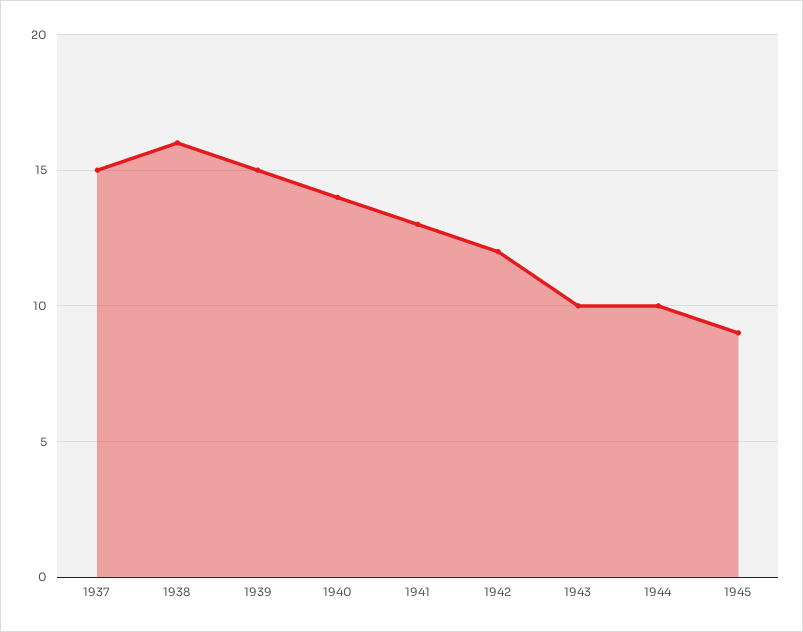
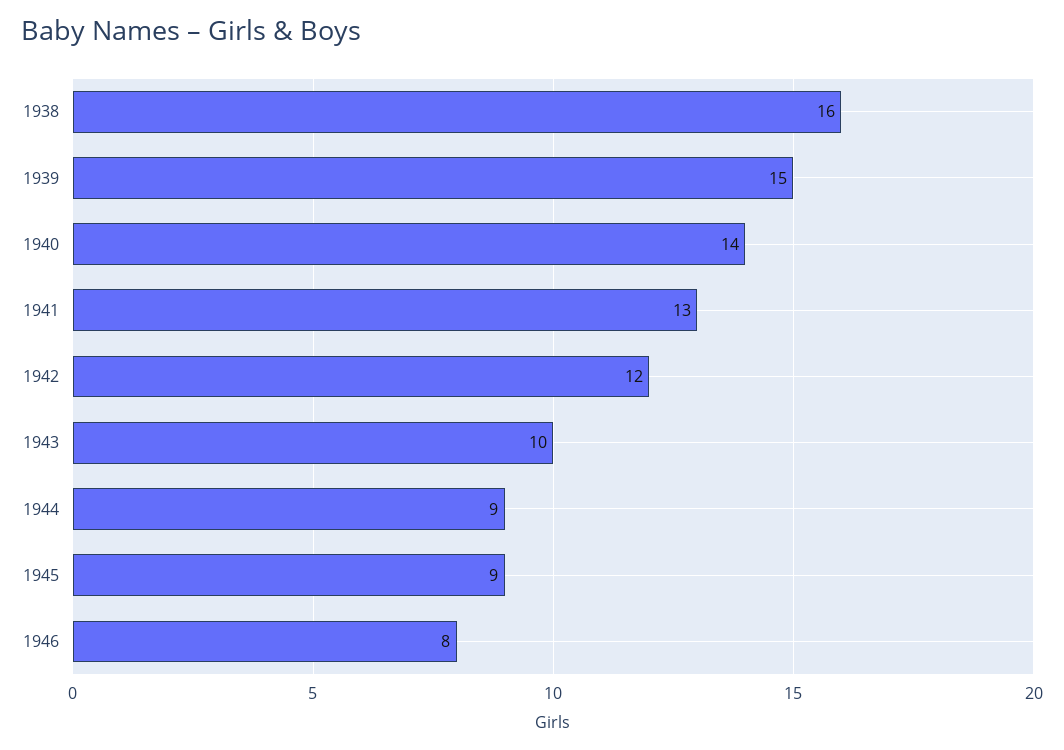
1937: 15 -> none
1944: 10 -> 9
1946: none -> 8

